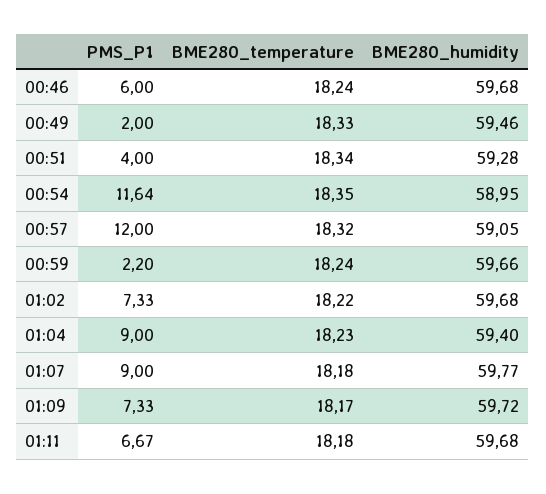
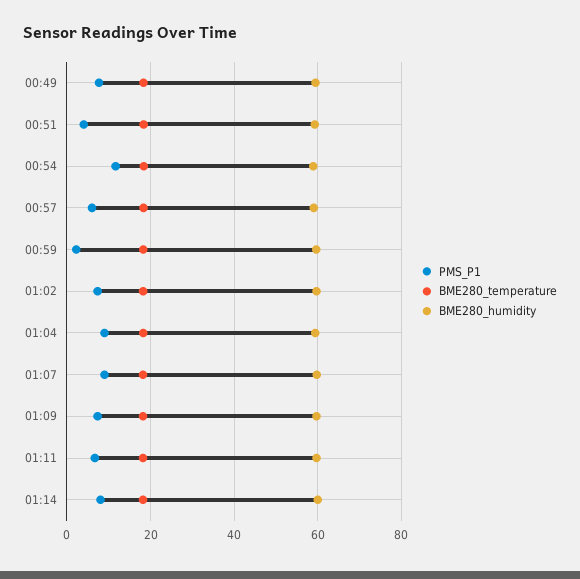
PMS_P1, 00:46: 6 -> none
BME280_temperature, 00:46: 18.24 -> none
BME280_humidity, 00:46: 59.68 -> none
PMS_P1, 00:49: 2 -> 8
PMS_P1, 00:57: 12 -> 6
PMS_P1, 01:14: none -> 8
BME280_temperature, 01:14: none -> 18
BME280_humidity, 01:14: none -> 60

